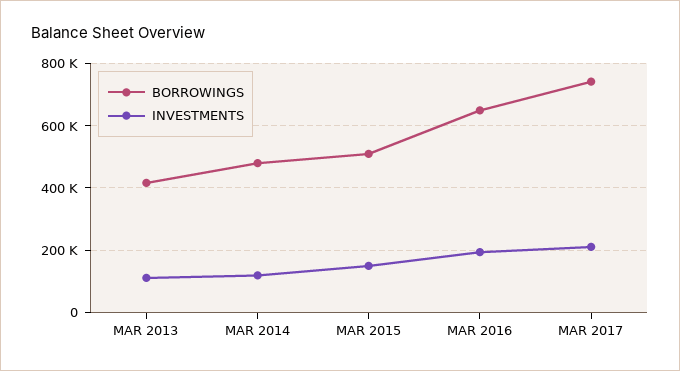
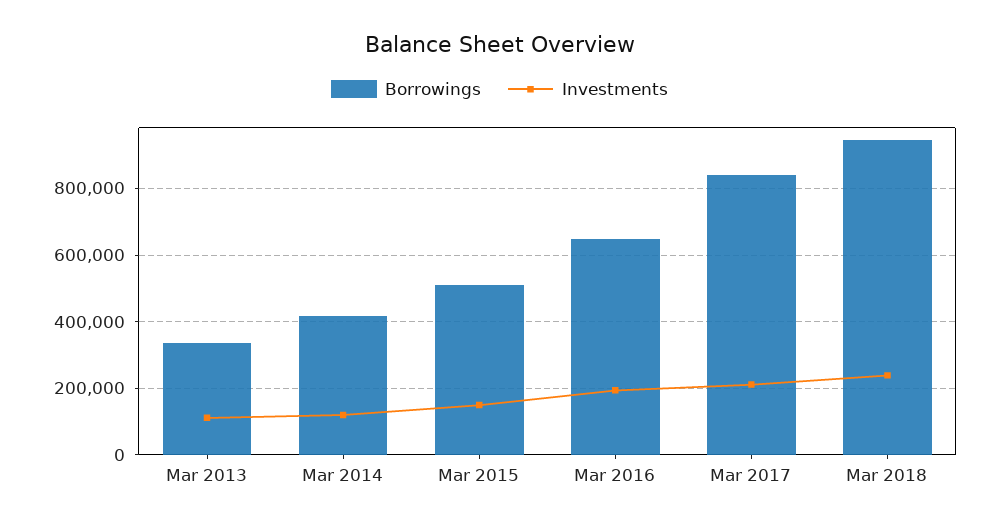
BORROWINGS, MAR 2013: 420000 -> 340000
BORROWINGS, MAR 2014: 480000 -> 420000
BORROWINGS, MAR 2017: 740000 -> 840000
BORROWINGS, Mar 2018: none -> 940000
INVESTMENTS, Mar 2018: none -> 240000

